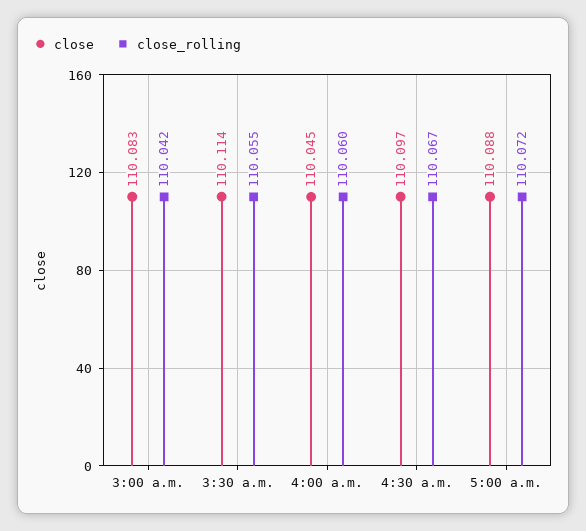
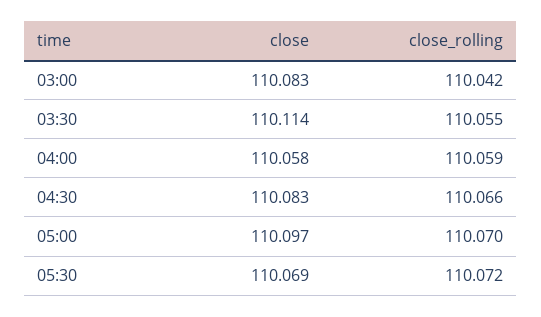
close, 4:00 a.m.: 110.045 -> 110.058
close_rolling, 4:00 a.m.: 110.06 -> 110.059
close, 4:30 a.m.: 110.097 -> 110.083
close_rolling, 4:30 a.m.: 110.067 -> 110.066
close, 5:00 a.m.: 110.088 -> 110.097
close_rolling, 5:00 a.m.: 110.072 -> 110.07
close, 05:30: none -> 110.069
close_rolling, 05:30: none -> 110.072

